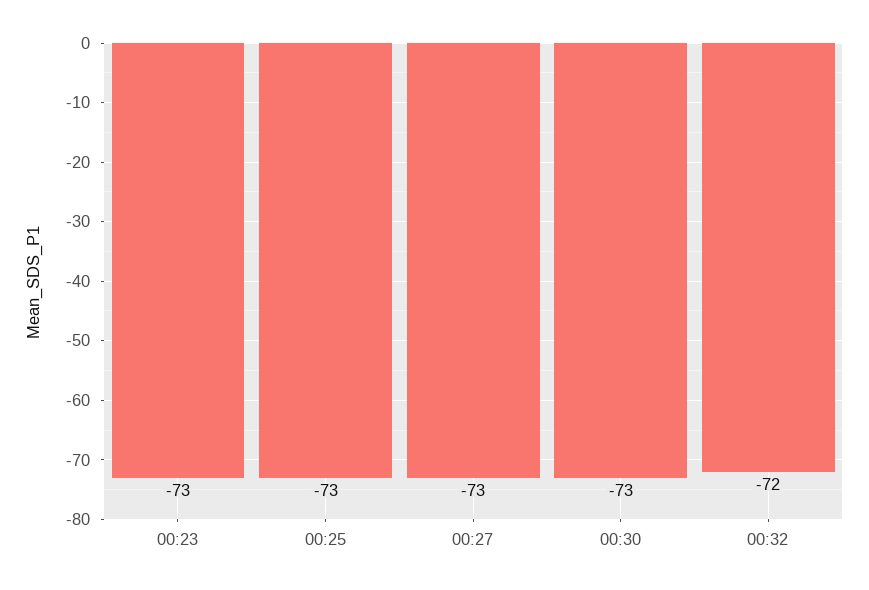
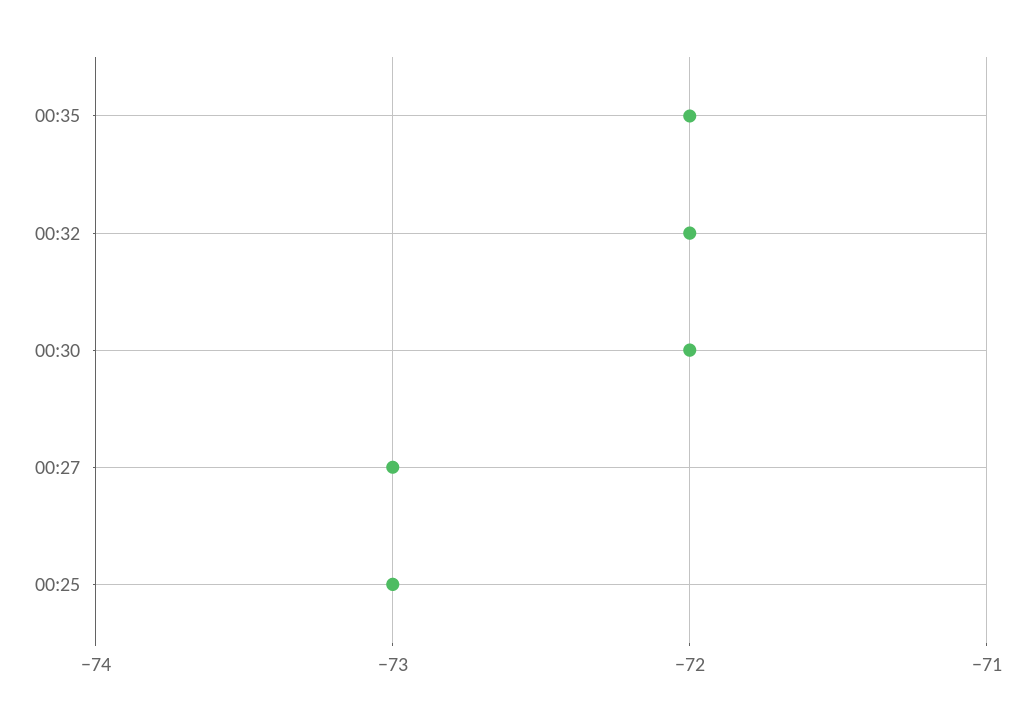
00:23: -73 -> none
00:30: -73 -> -72
00:35: none -> -72

